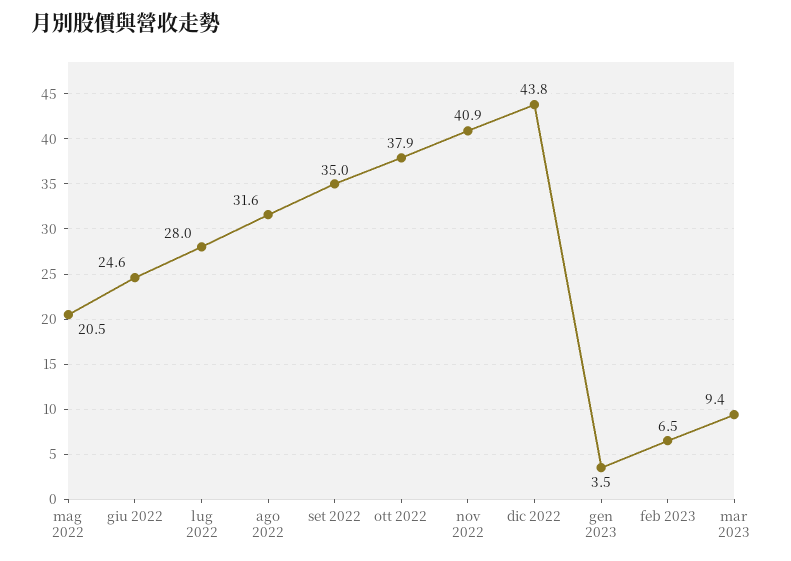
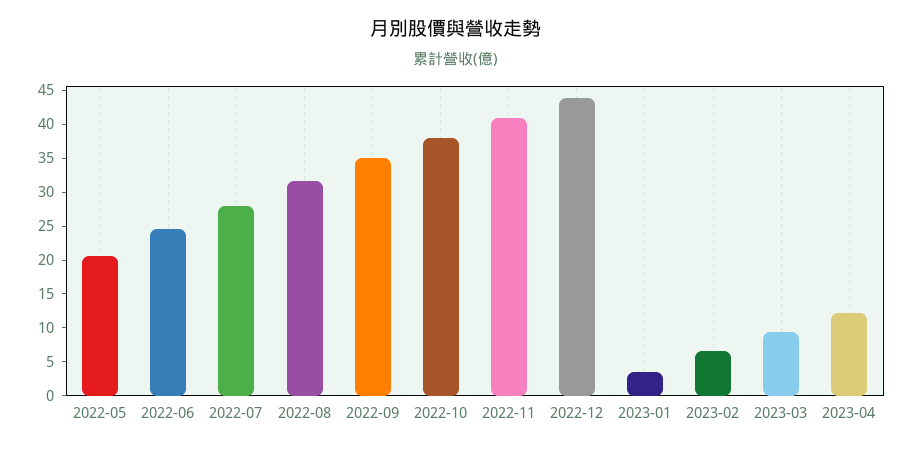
2023-04: none -> 12.5

